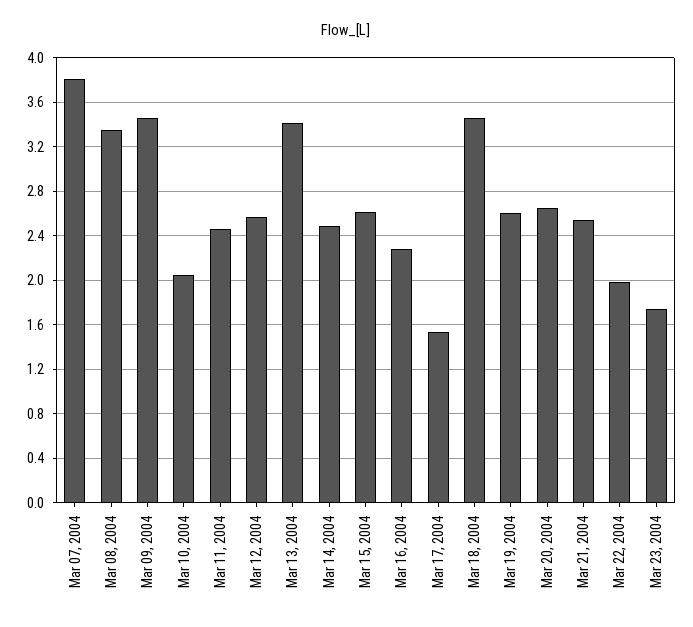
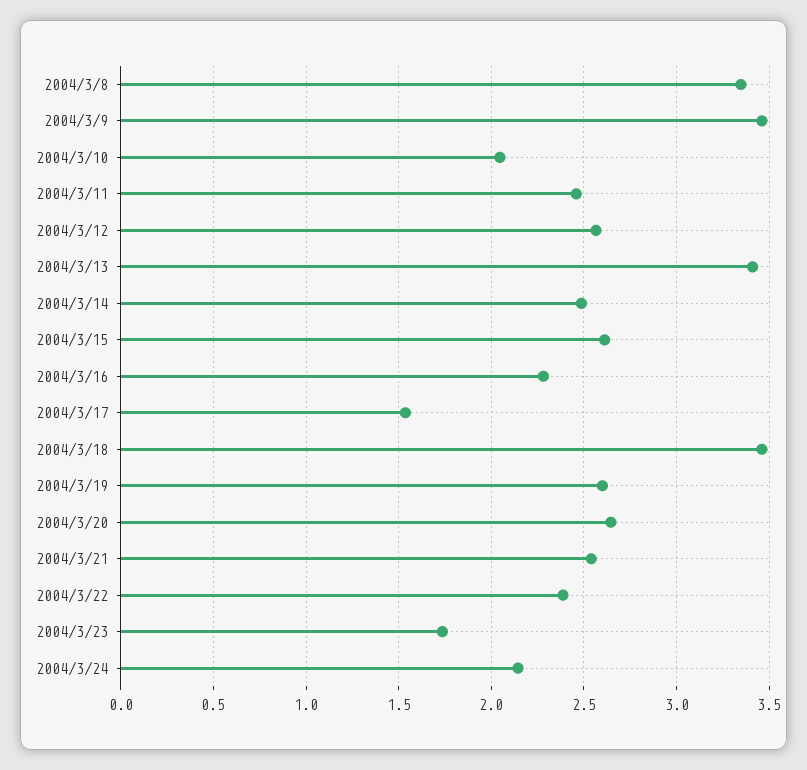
Mar 07, 2004: 3.8 -> none
Mar 22, 2004: 2 -> 2.4
2004/3/24: none -> 2.15

